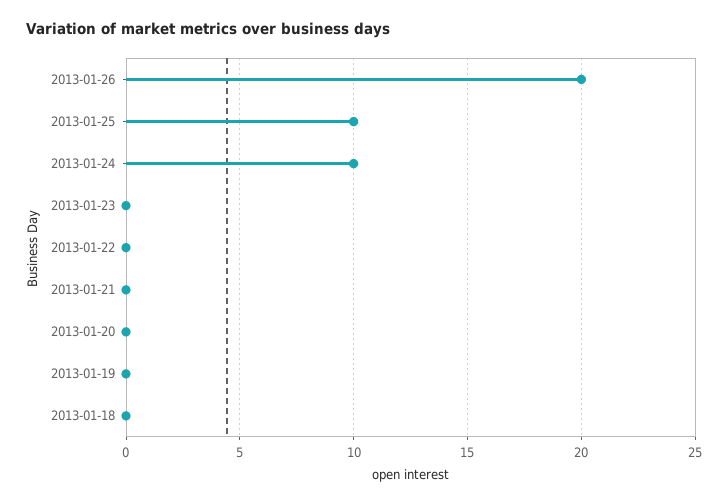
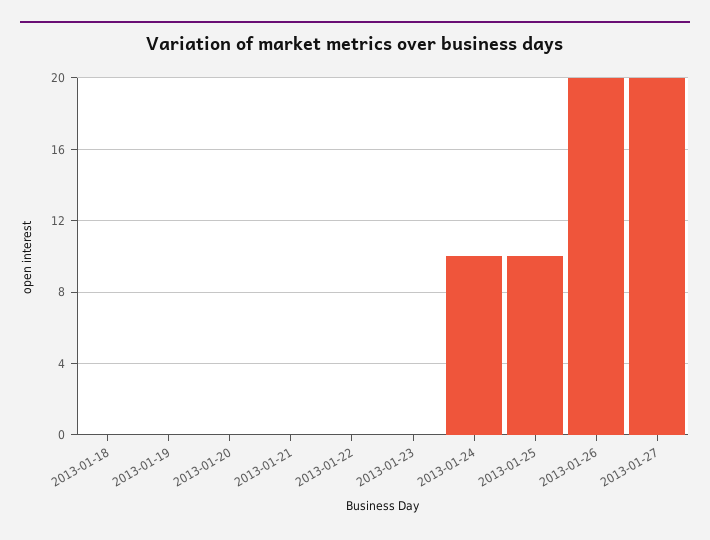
2013-01-27: none -> 20

